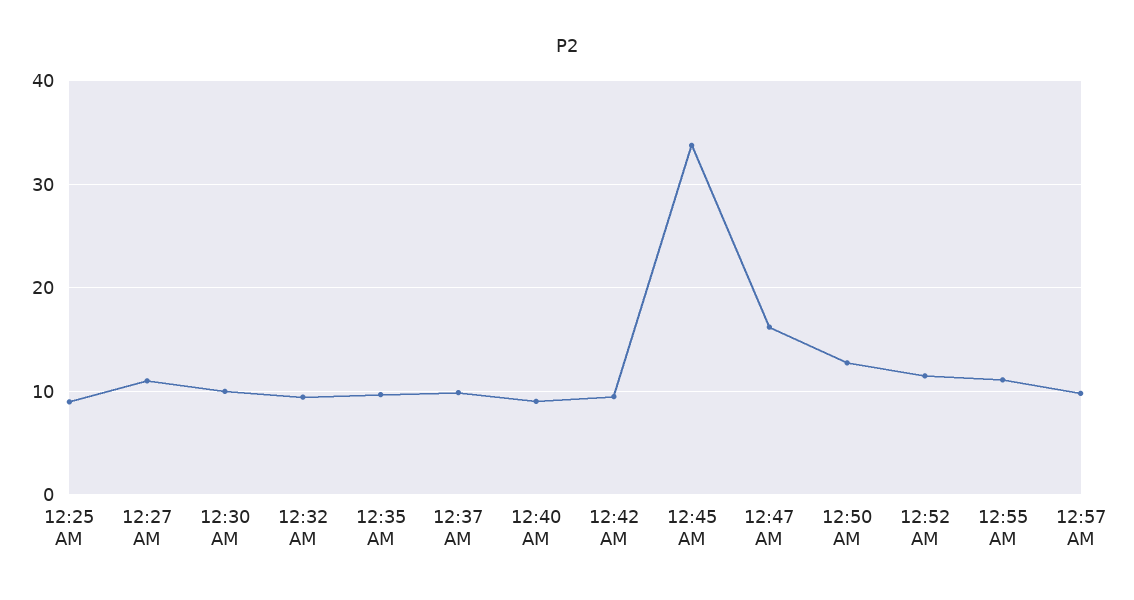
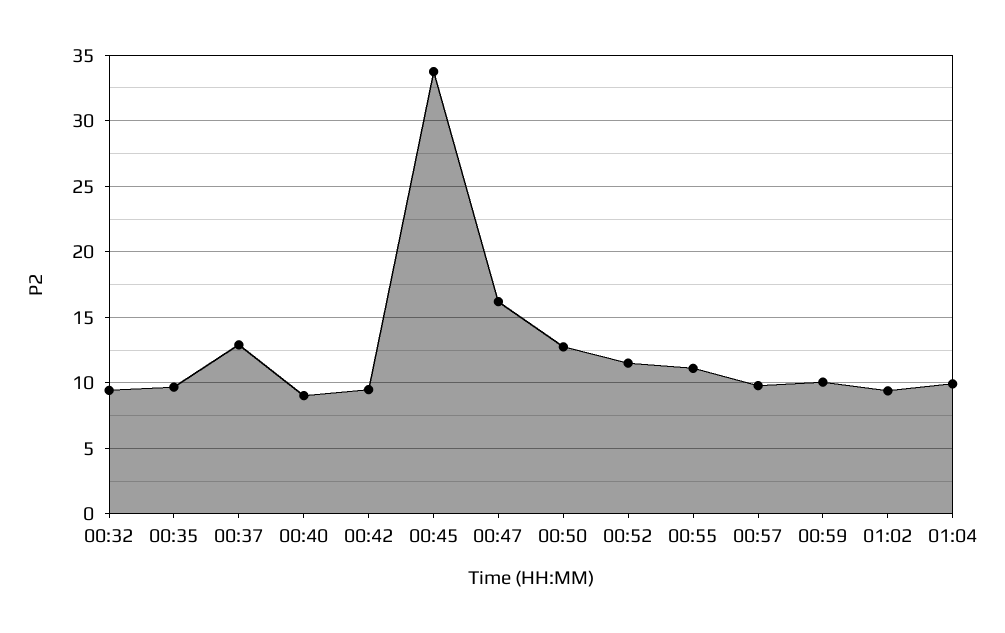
12:25 AM: 9 -> none
12:27 AM: 11 -> none
12:30 AM: 10 -> none
12:37 AM: 10 -> 13
00:59: none -> 10
01:02: none -> 9.5
01:04: none -> 10

